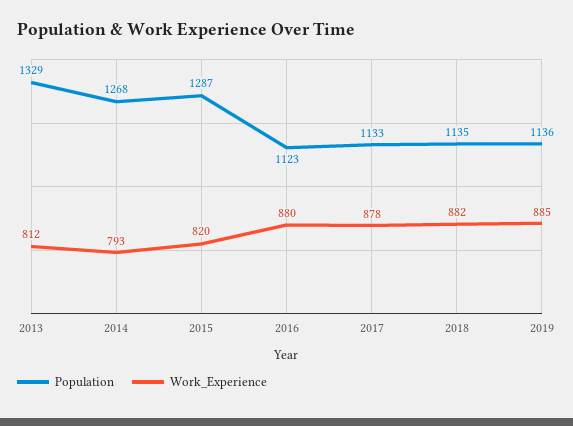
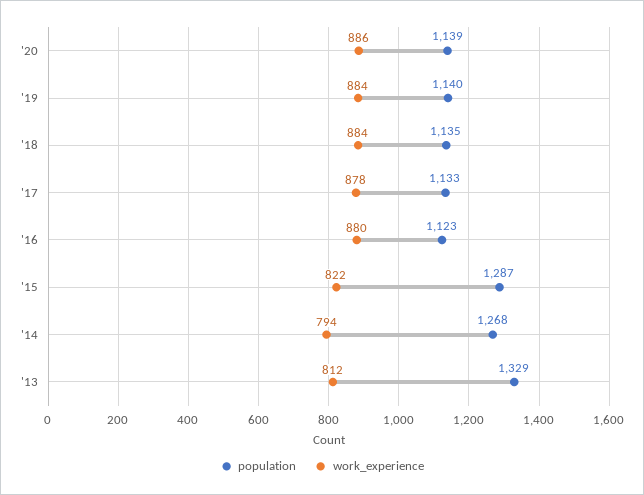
Work_Experience, 2014: 793 -> 794
Work_Experience, 2015: 820 -> 822
Work_Experience, 2018: 882 -> 884
Population, 2019: 1136 -> 1140
Work_Experience, 2019: 885 -> 884
Population, '20: none -> 1139
Work_Experience, '20: none -> 886

